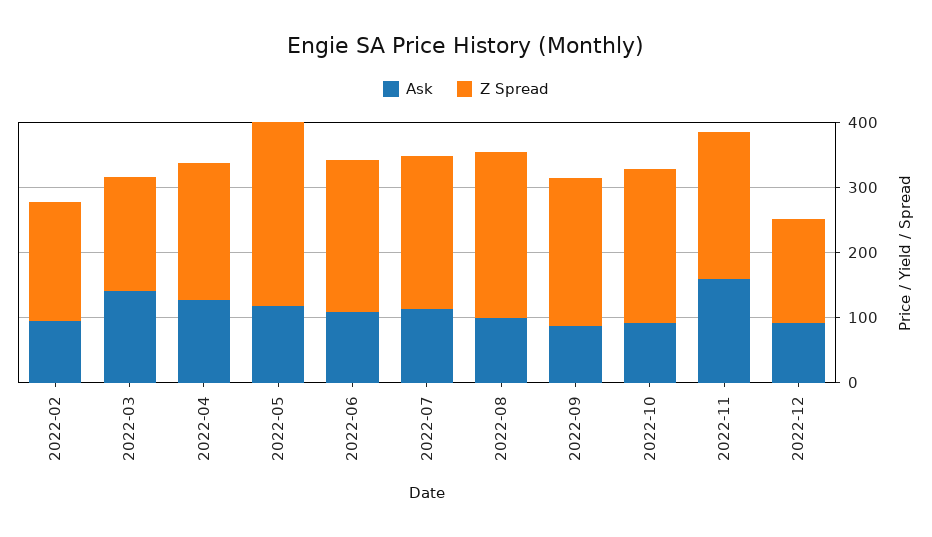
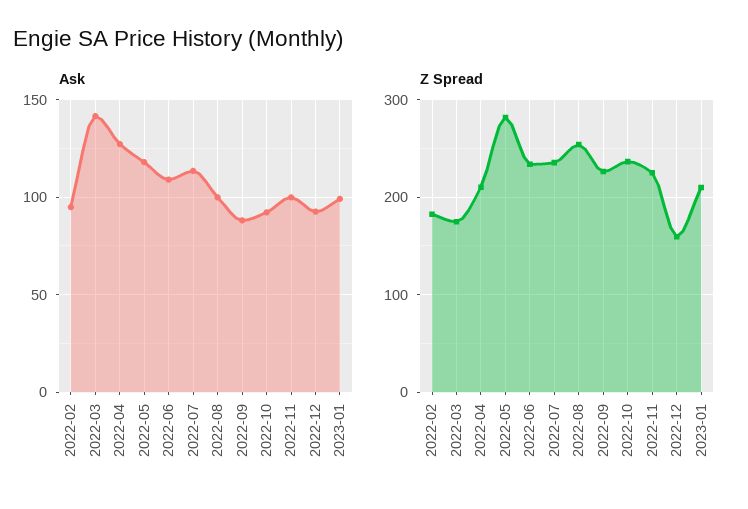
Ask, 2022-11: 160 -> 100
Ask, 2023-01: none -> 100
Z Spread, 2023-01: none -> 210

